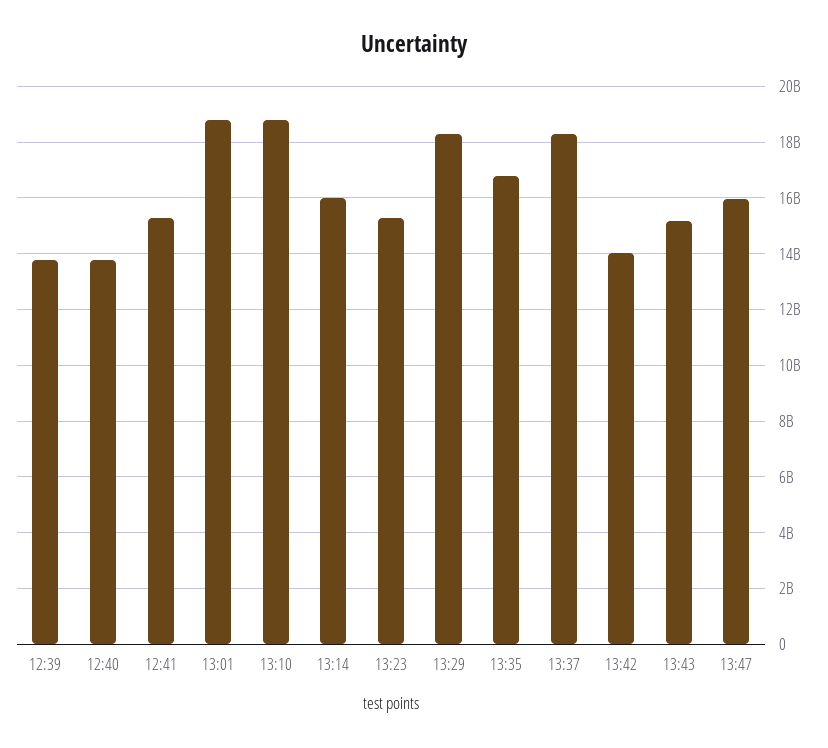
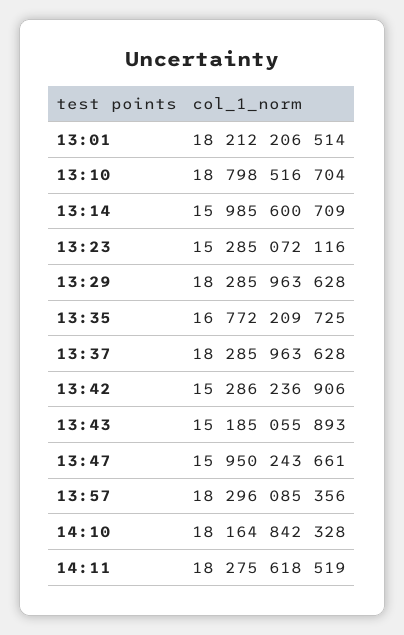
12:39: 13750000000 -> none
12:40: 13750000000 -> none
12:41: 15250000000 -> none
13:01: 18750000000 -> 18212206514
13:42: 14000000000 -> 15286236906
13:57: none -> 18296085356
14:10: none -> 18164842328
14:11: none -> 18275618519

